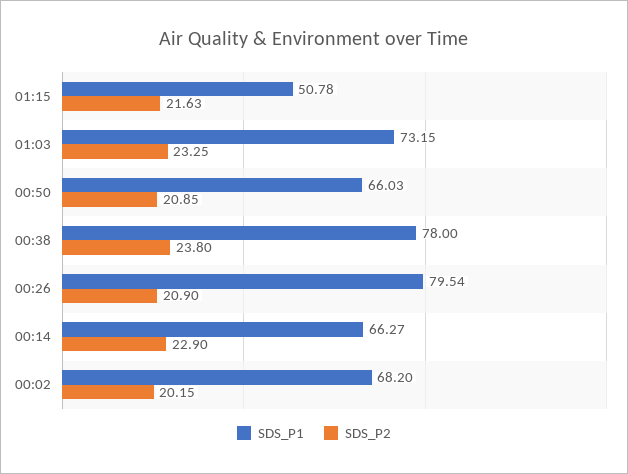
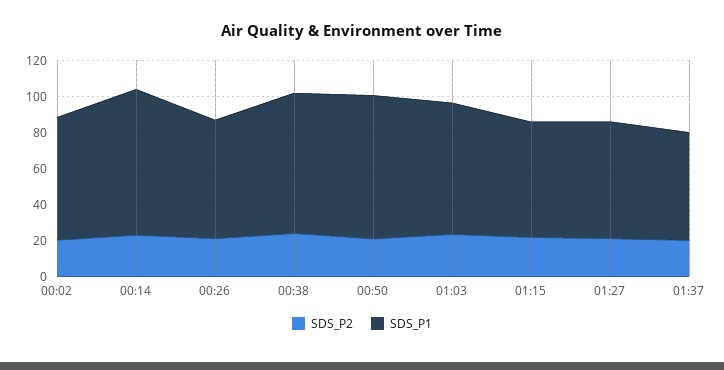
SDS_P1, 01:15: 50.78 -> 65
SDS_P1, 00:50: 66.03 -> 80
SDS_P1, 00:26: 79.54 -> 65
SDS_P1, 00:14: 66.27 -> 80
SDS_P2, 01:27: none -> 20
SDS_P1, 01:27: none -> 65
SDS_P2, 01:37: none -> 20
SDS_P1, 01:37: none -> 60

